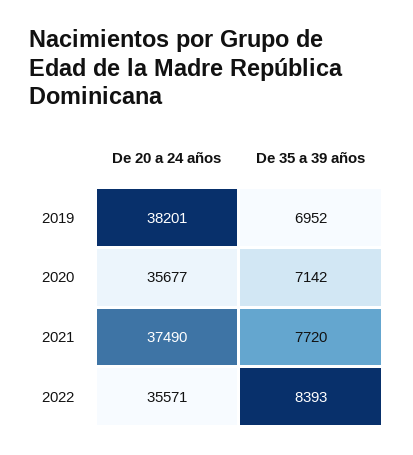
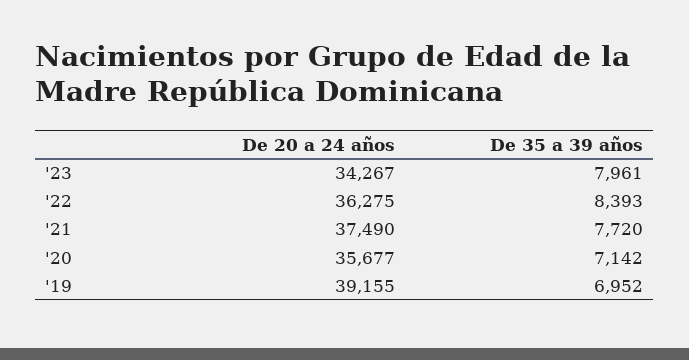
De 20 a 24 años, 2019: 38201 -> 39155
De 20 a 24 años, 2022: 35571 -> 36275
De 20 a 24 años, '23: none -> 34267
De 35 a 39 años, '23: none -> 7961

